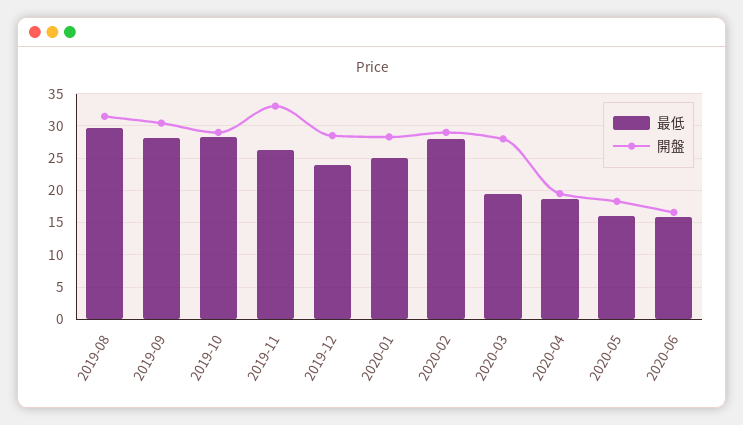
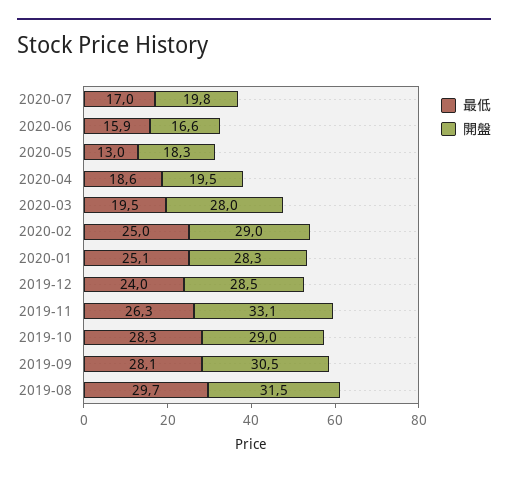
最低, 2020-02: 28 -> 25
最低, 2020-05: 16 -> 13
最低, 2020-07: none -> 17
開盤, 2020-07: none -> 19.8

